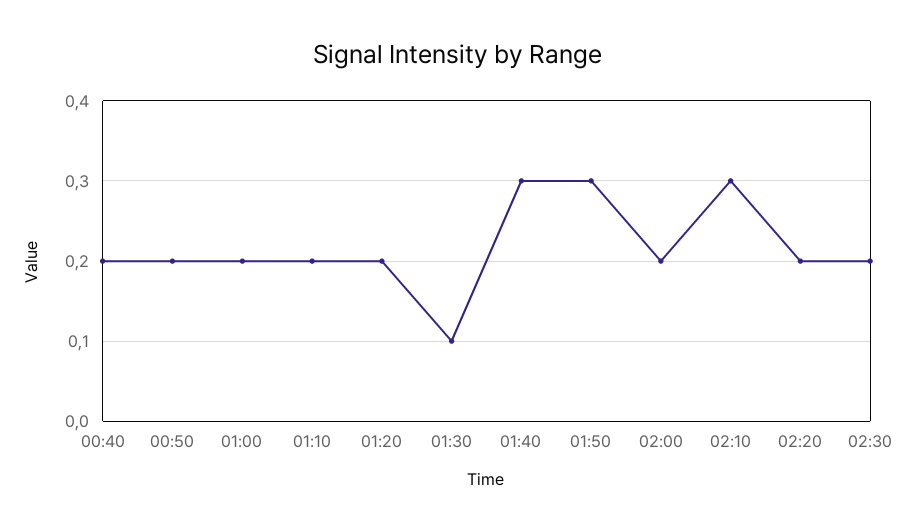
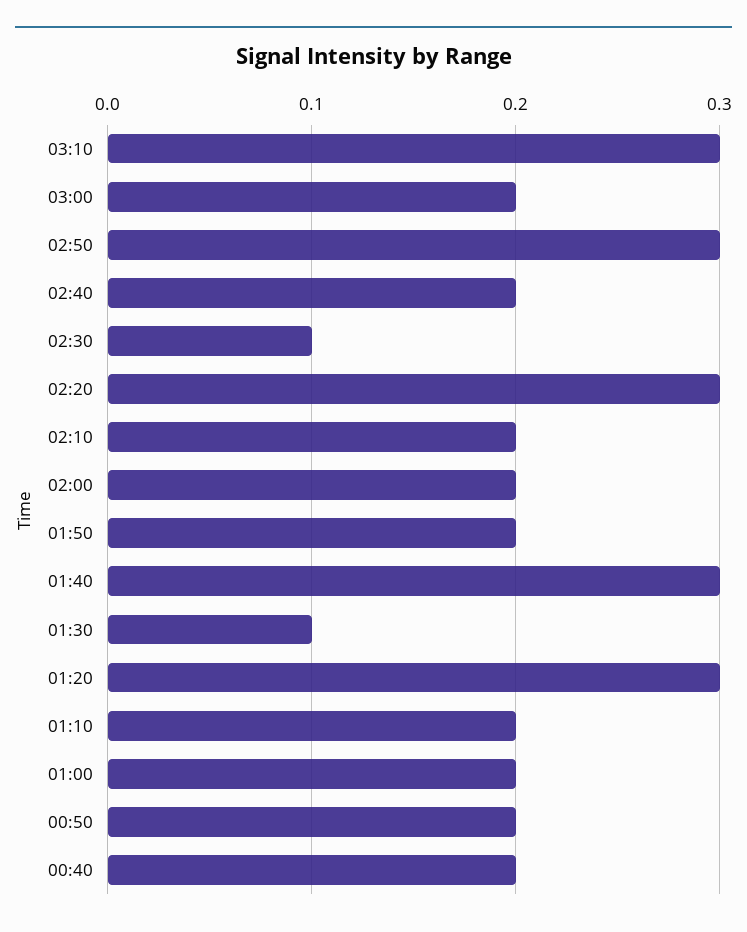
01:20: 0.2 -> 0.3
01:50: 0.3 -> 0.2
02:10: 0.3 -> 0.2
02:20: 0.2 -> 0.3
02:30: 0.2 -> 0.1
03:10: none -> 0.3
03:00: none -> 0.2
02:50: none -> 0.3
02:40: none -> 0.2

